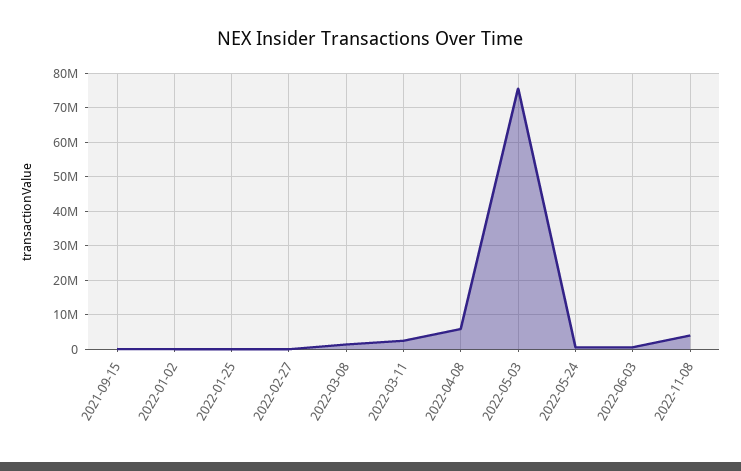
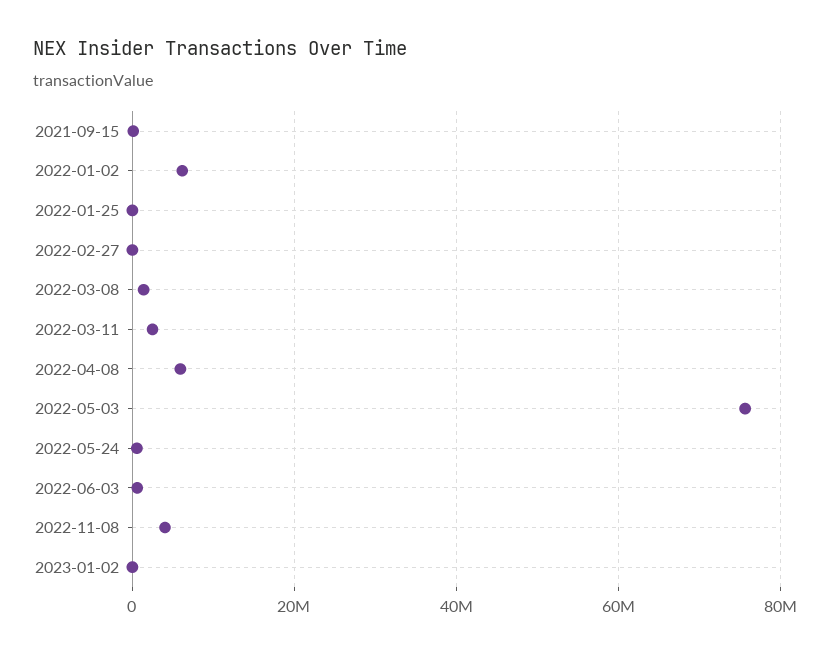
2022-01-02: 0 -> 6000000
2023-01-02: none -> 0

